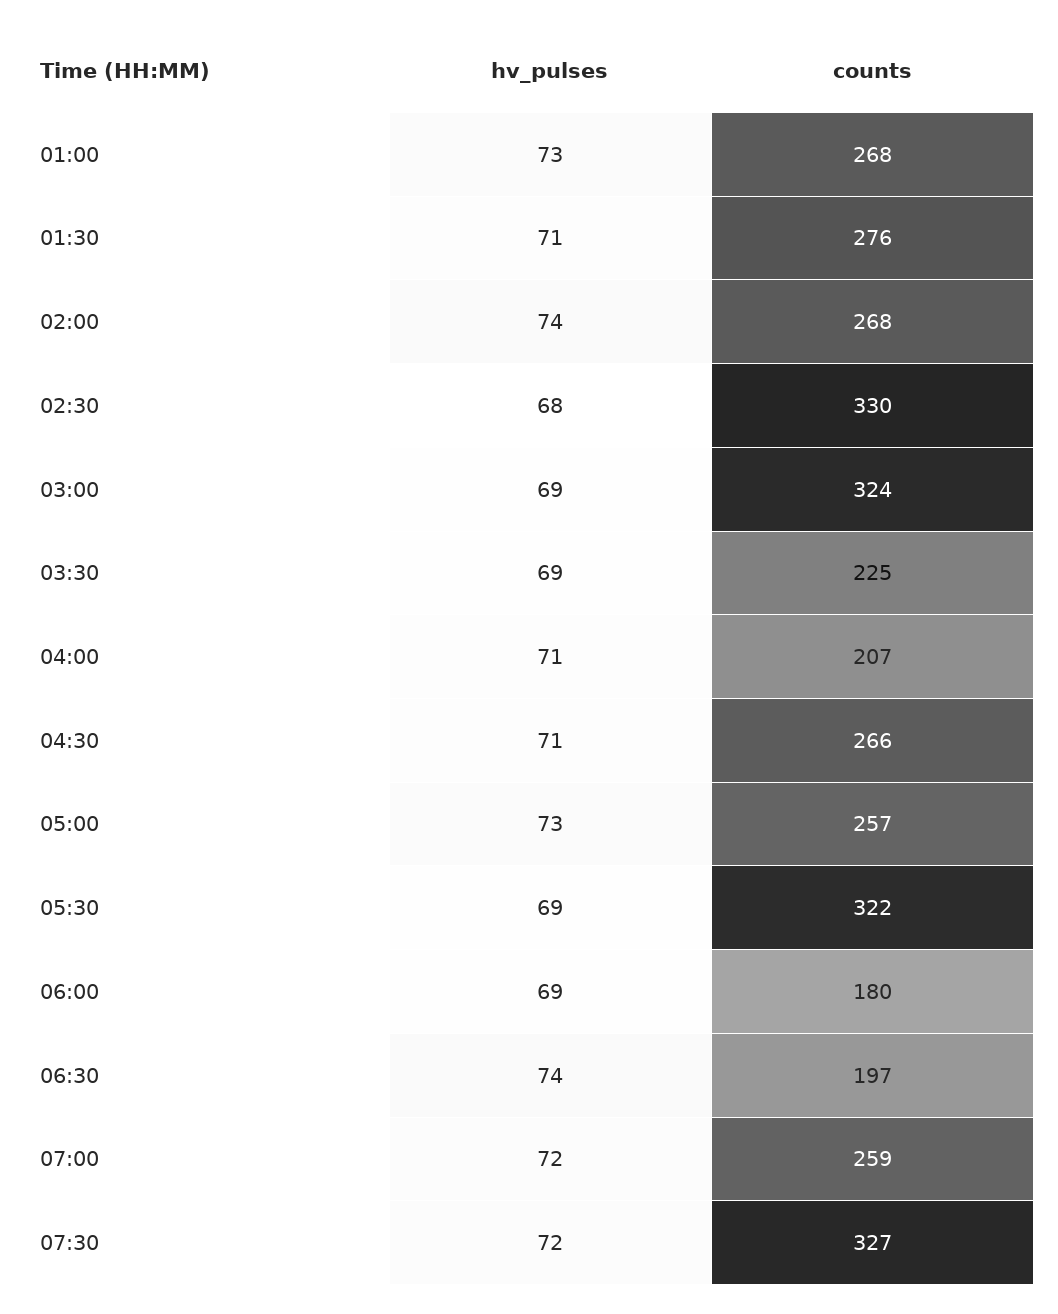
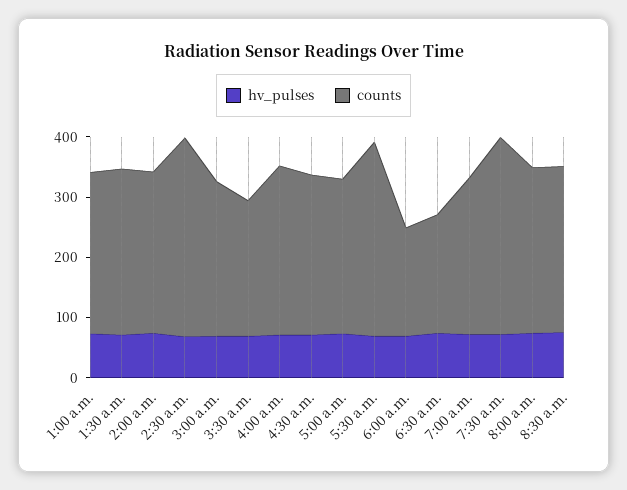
counts, 03:00: 324 -> 260
counts, 04:00: 207 -> 280
hv_pulses, 8:00 a.m.: none -> 80
counts, 8:00 a.m.: none -> 280
hv_pulses, 8:30 a.m.: none -> 80
counts, 8:30 a.m.: none -> 280

